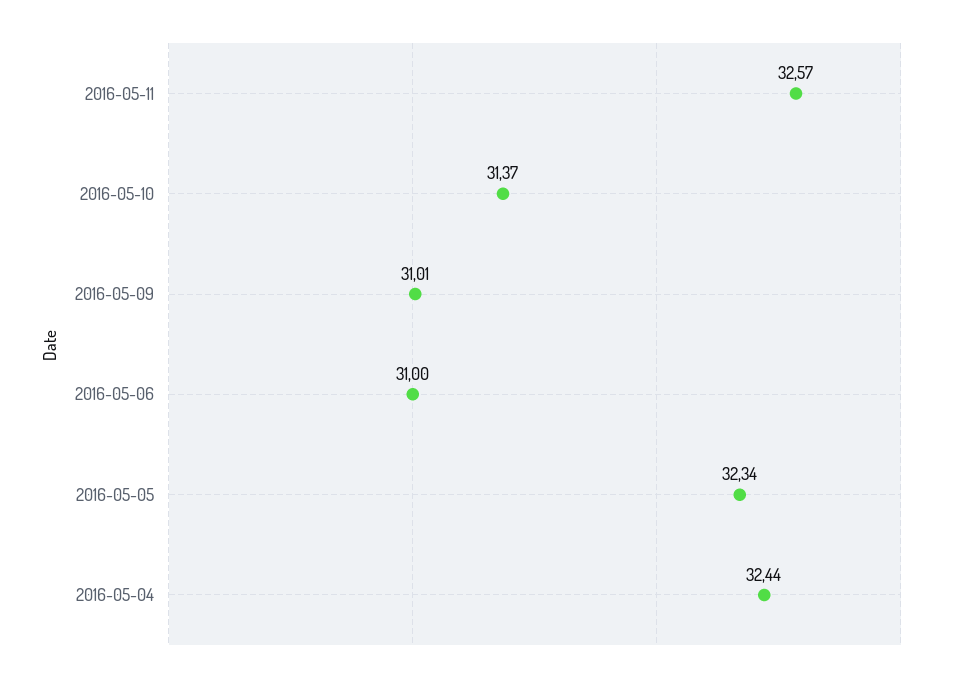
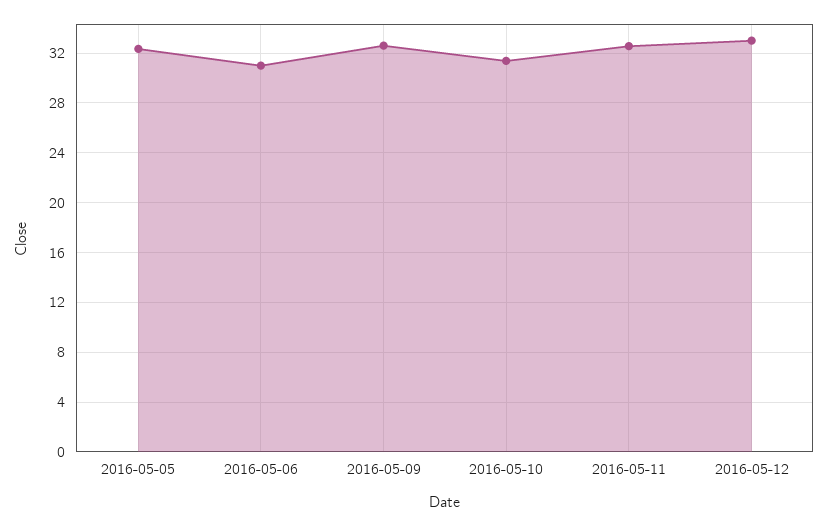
2016-05-09: 31.01 -> 32.5
2016-05-04: 32.44 -> none
2016-05-12: none -> 33

